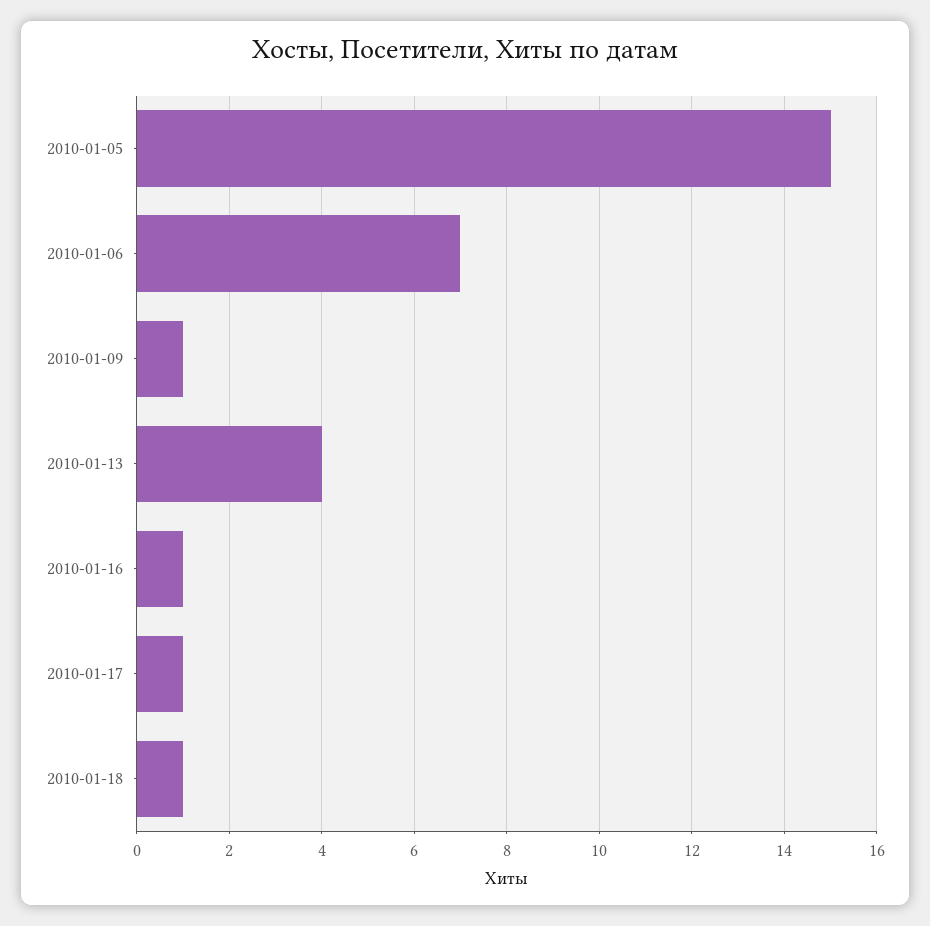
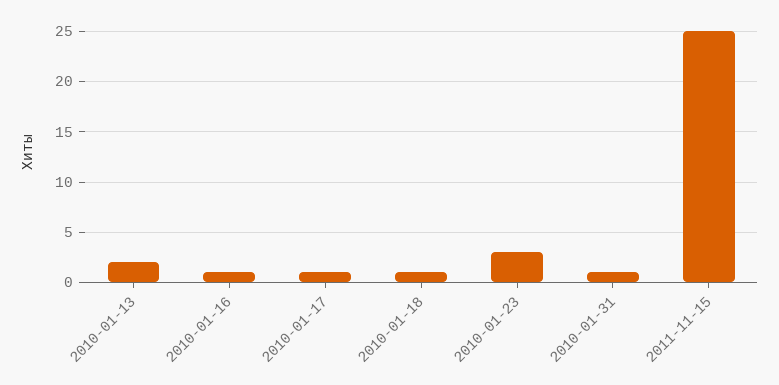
2010-01-05: 15 -> none
2010-01-06: 7 -> none
2010-01-09: 1 -> none
2010-01-13: 4 -> 2
2010-01-23: none -> 3
2010-01-31: none -> 1
2011-11-15: none -> 25

